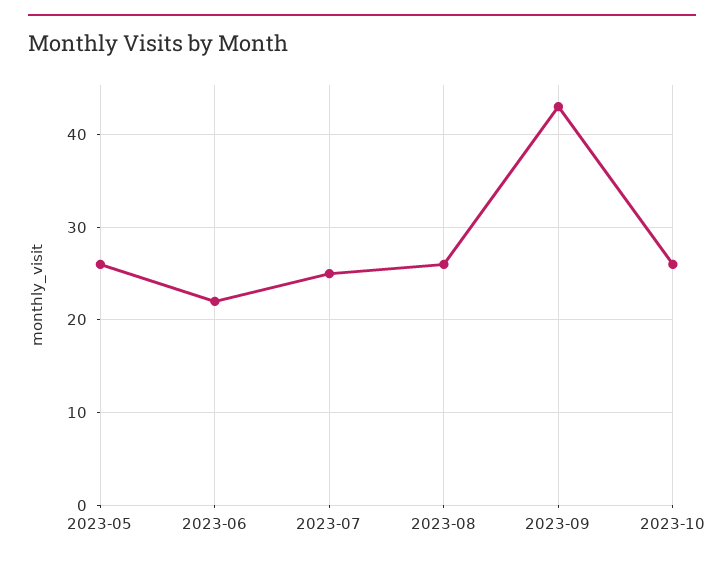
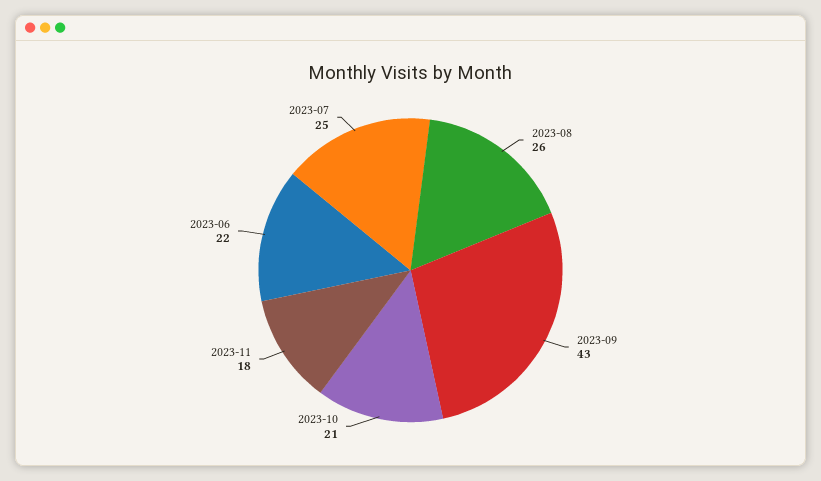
2023-05: 26 -> none
2023-10: 26 -> 21
2023-11: none -> 18

